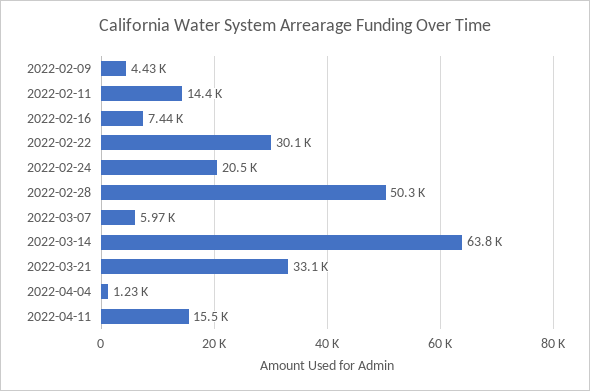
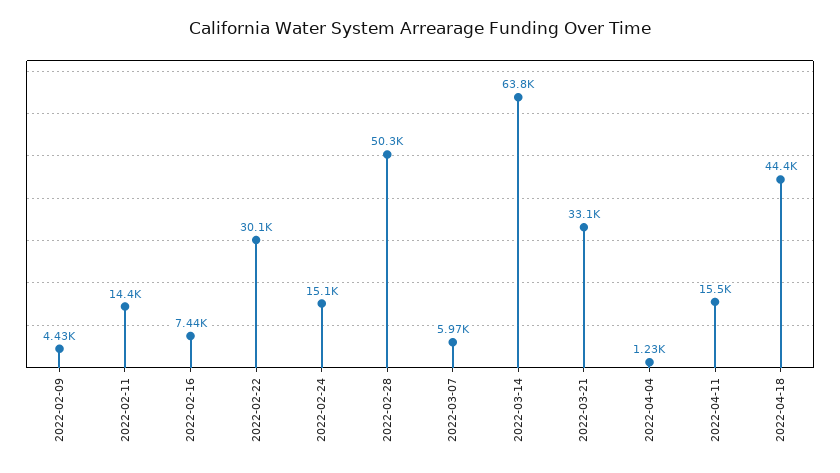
2022-02-24: 20500 -> 15100
2022-04-18: none -> 44400

